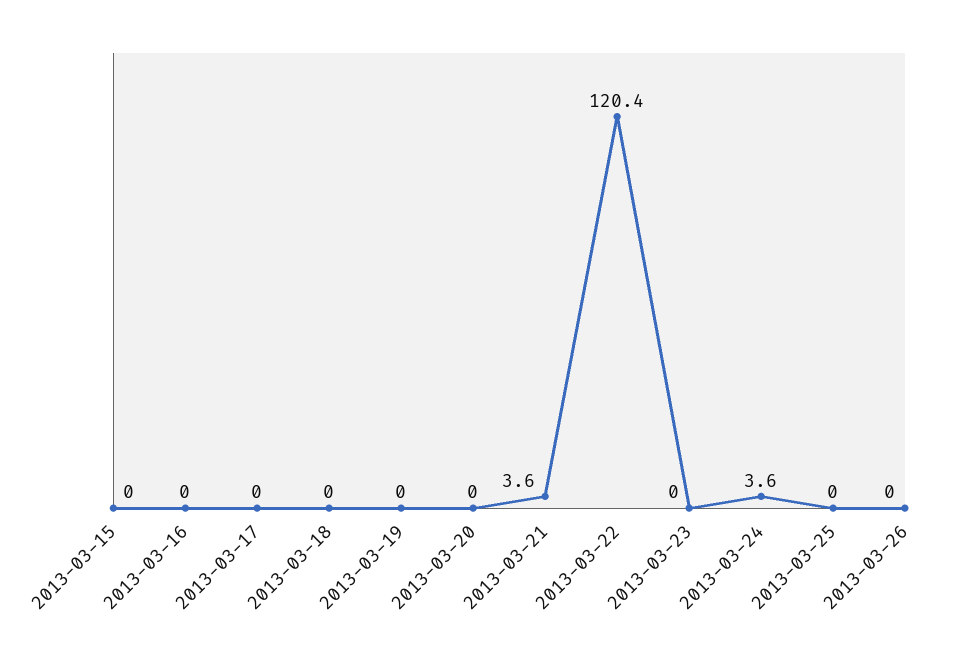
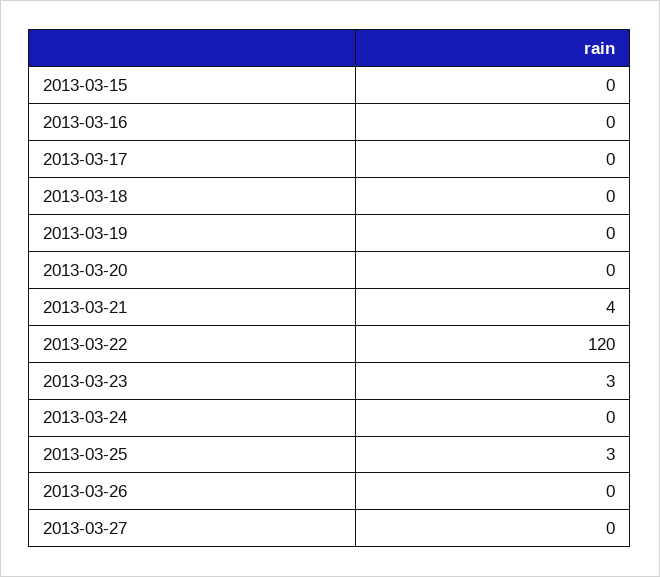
2013-03-23: 0 -> 3
2013-03-24: 3.6 -> 0
2013-03-25: 0 -> 3
2013-03-27: none -> 0

